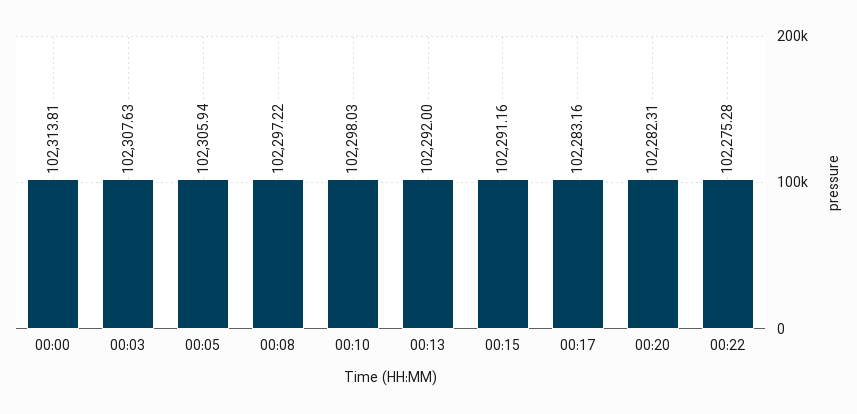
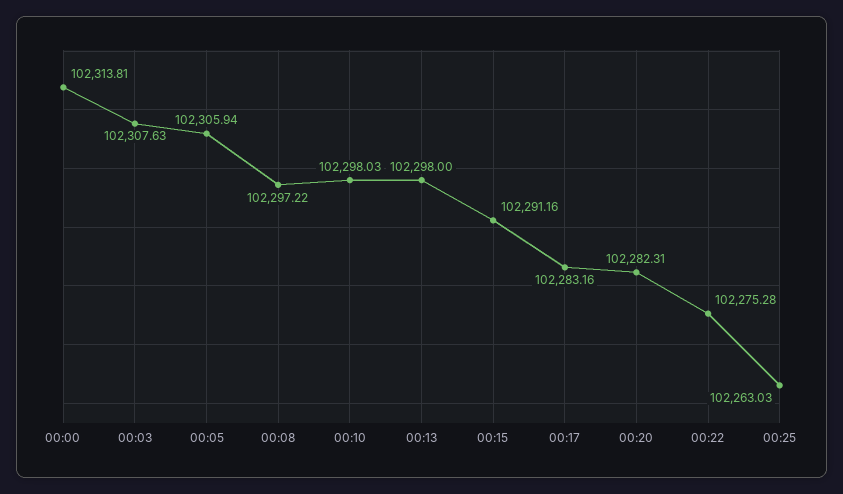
00:13: 102292 -> 102298
00:25: none -> 102263.03

